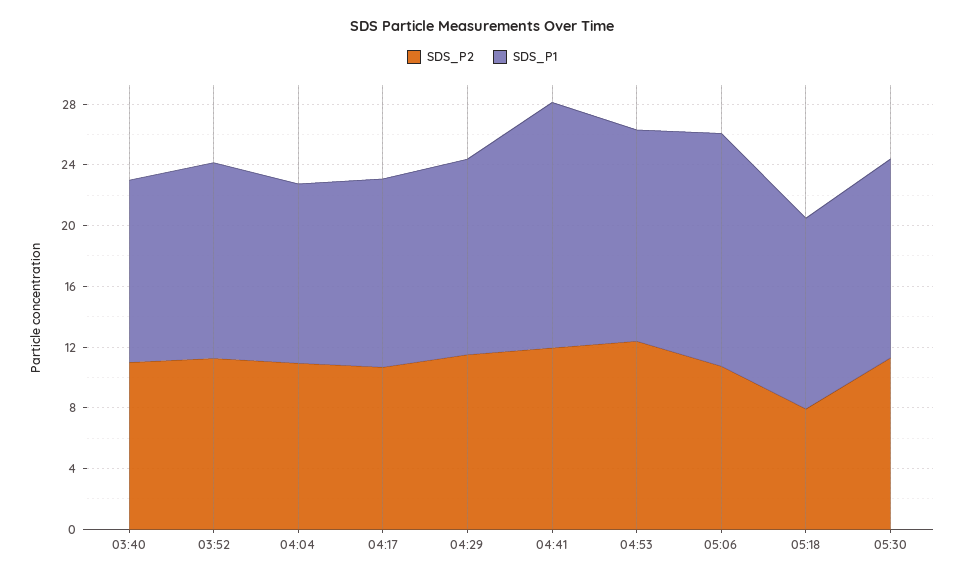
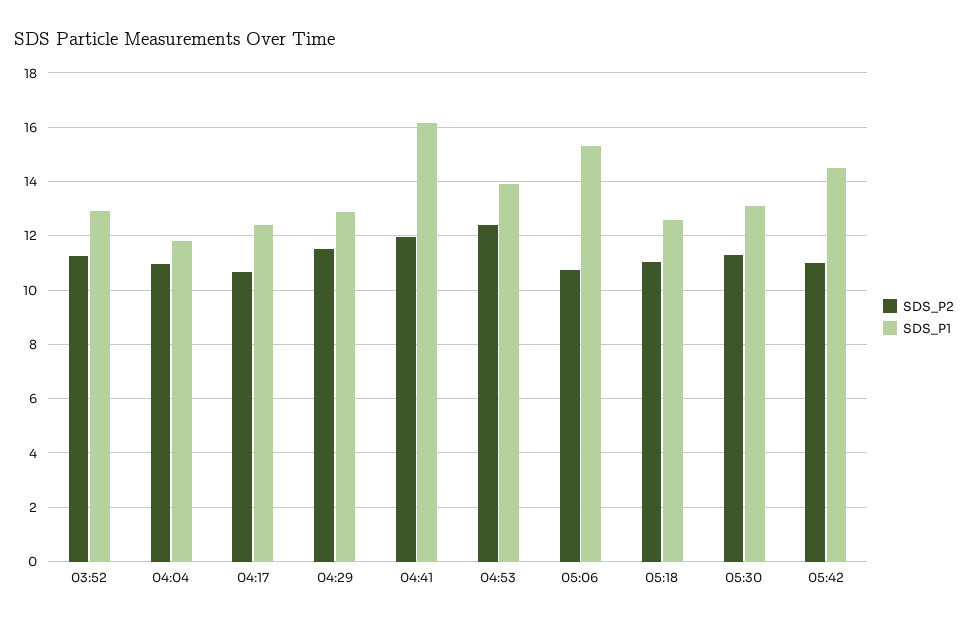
SDS_P2, 03:40: 11 -> none
SDS_P1, 03:40: 12 -> none
SDS_P2, 05:18: 8 -> 11
SDS_P2, 05:42: none -> 11
SDS_P1, 05:42: none -> 14.5

